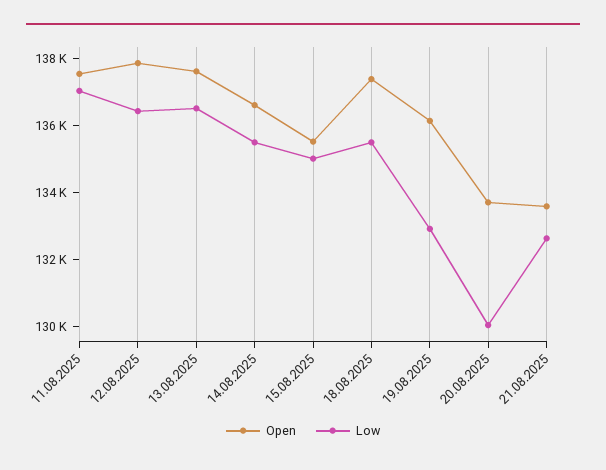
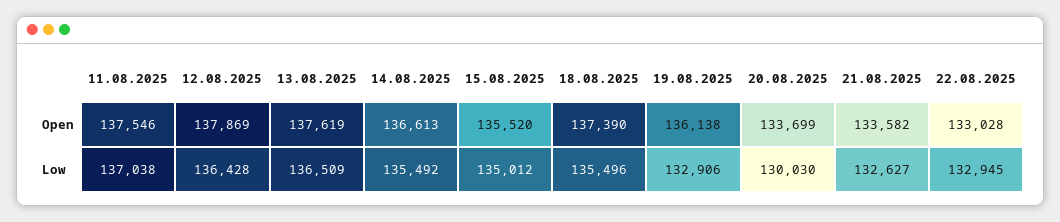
Open, 22.08.2025: none -> 133028
Low, 22.08.2025: none -> 132945

